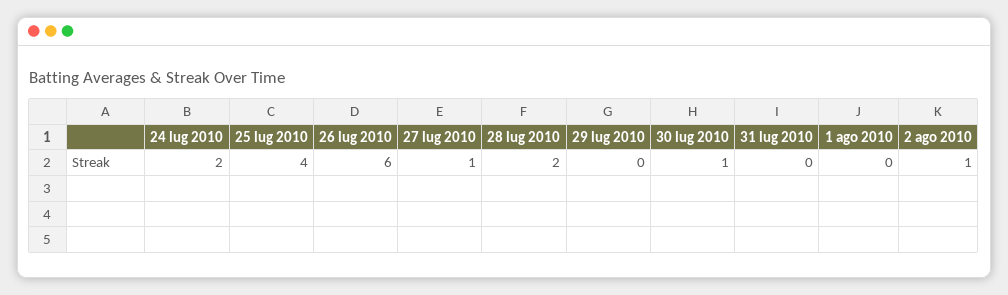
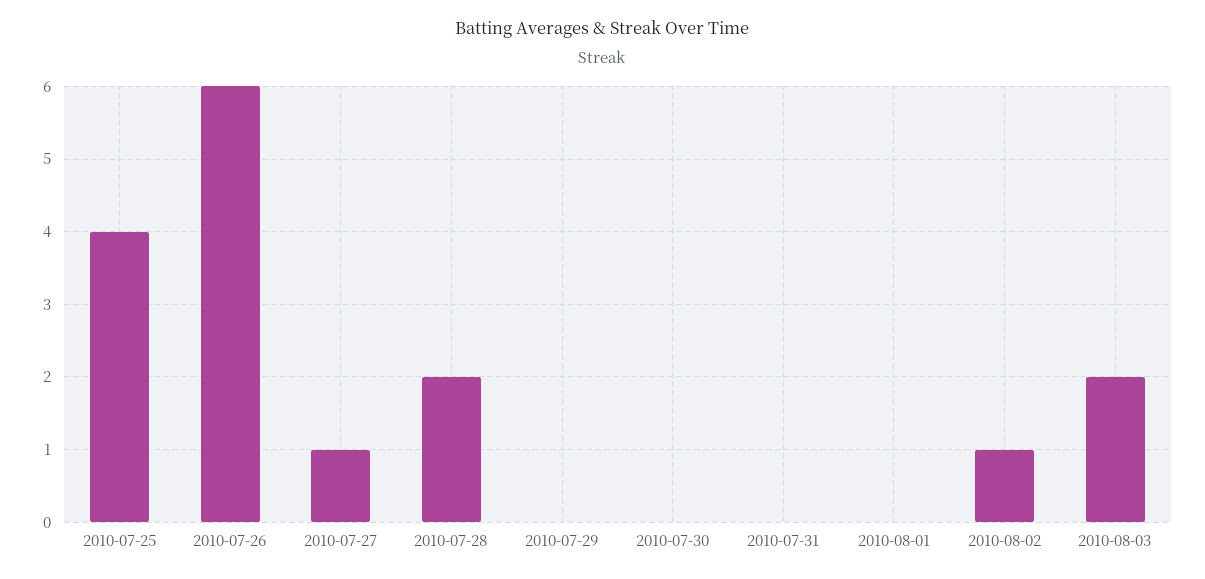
24 lug 2010: 2 -> none
30 lug 2010: 1 -> 0
2010-08-03: none -> 2

